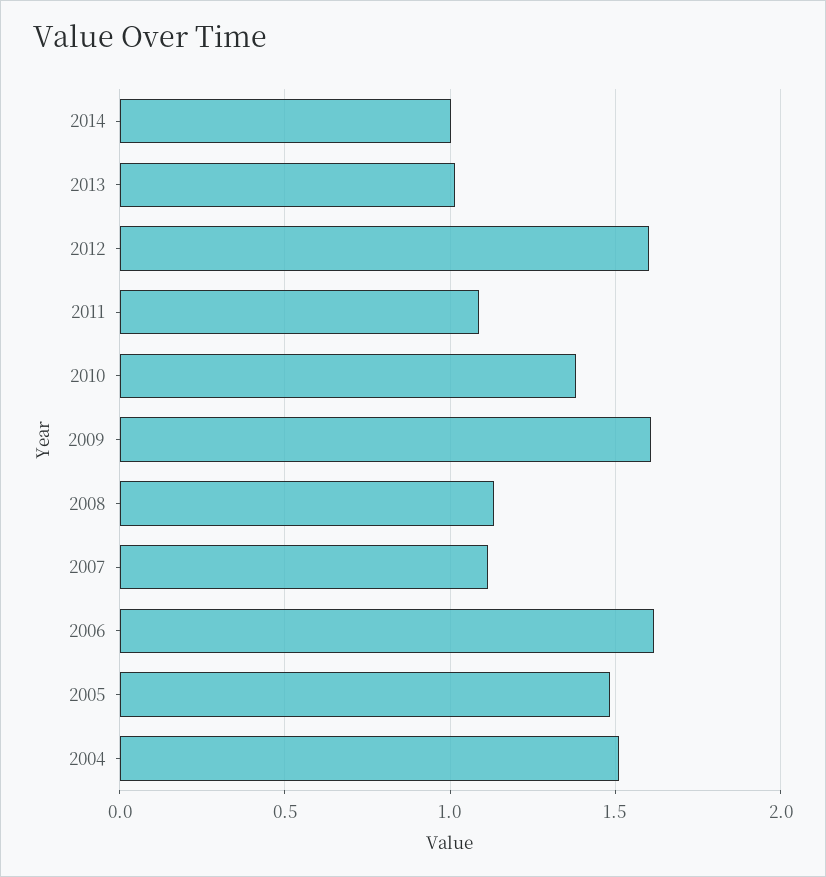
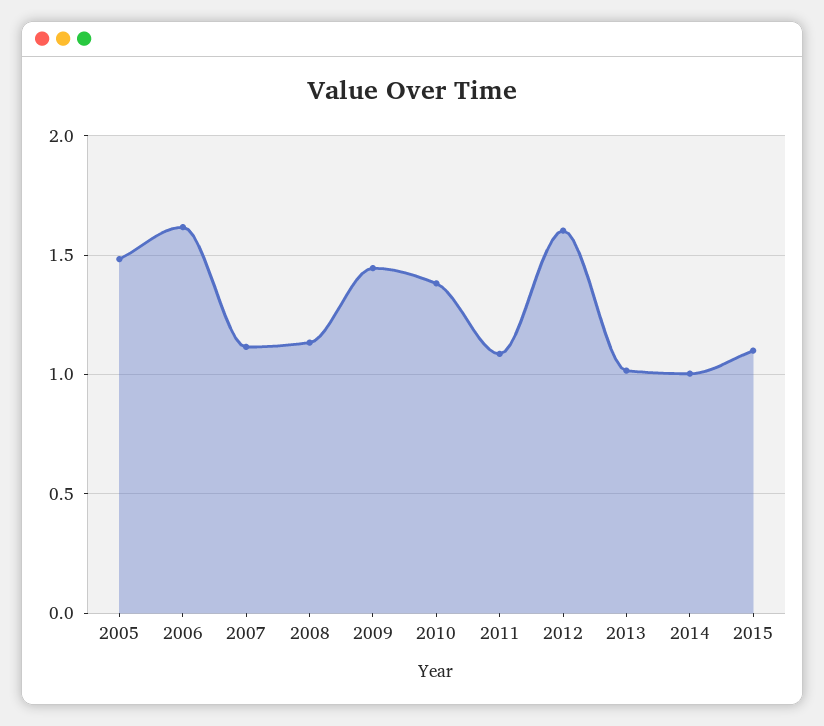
2009: 1.6 -> 1.45
2004: 1.5 -> none
2015: none -> 1.1

